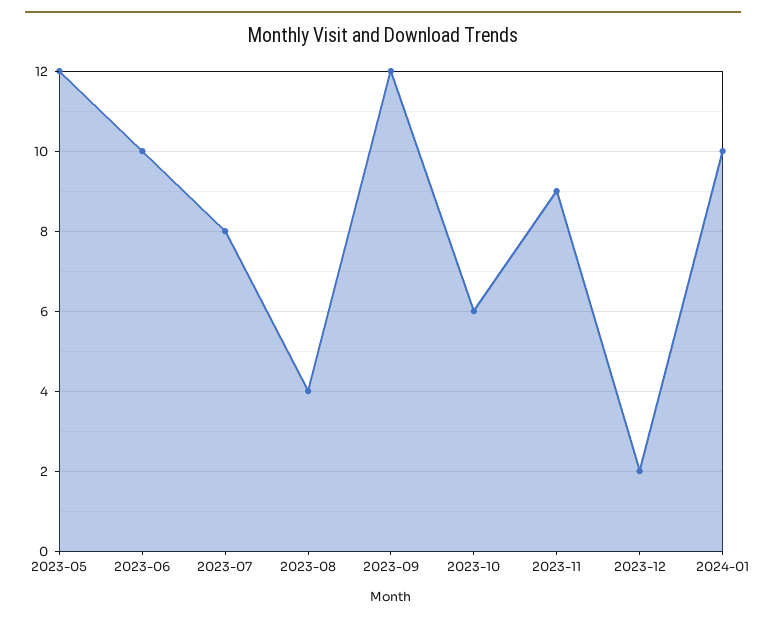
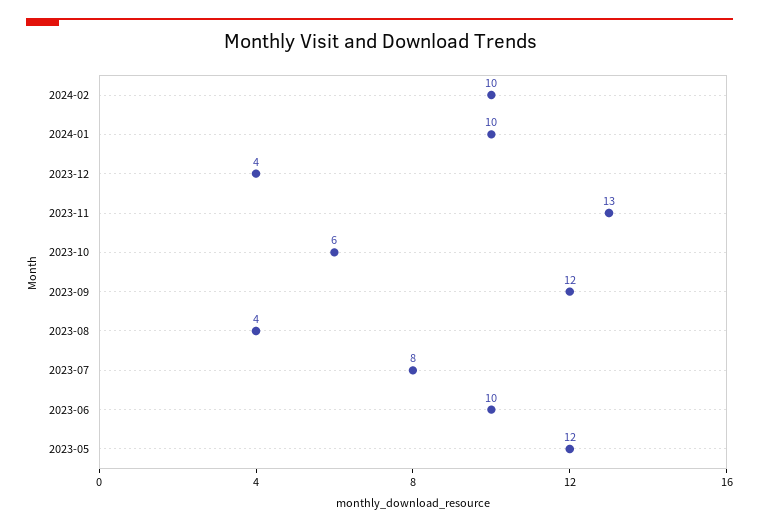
2023-11: 9 -> 13
2023-12: 2 -> 4
2024-02: none -> 10

